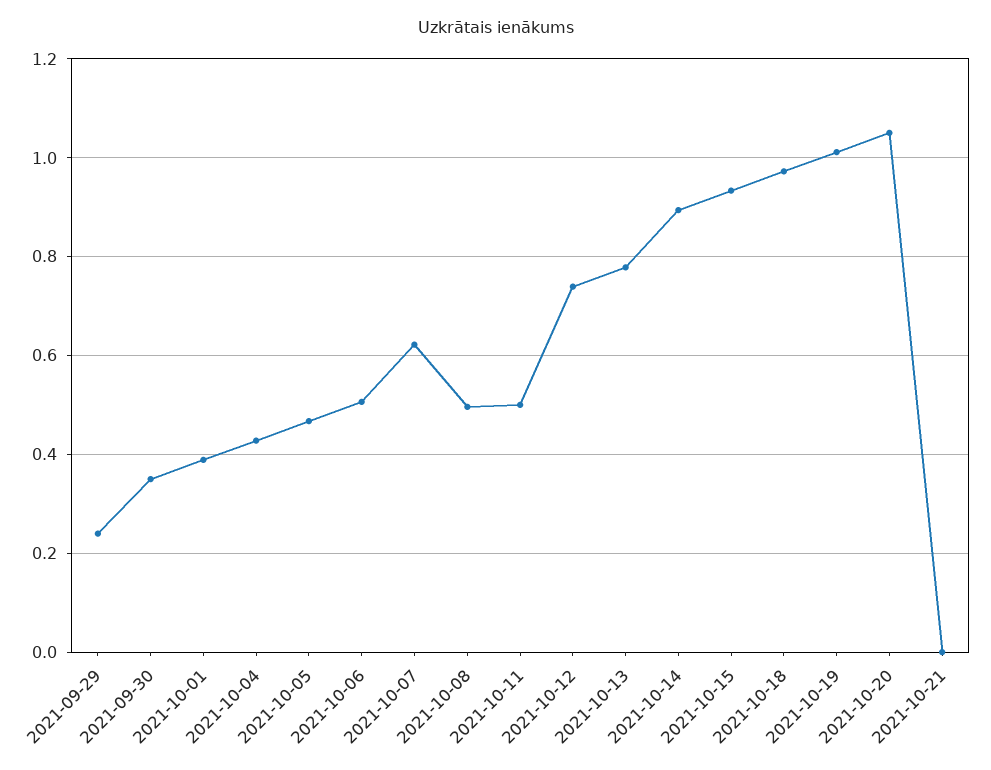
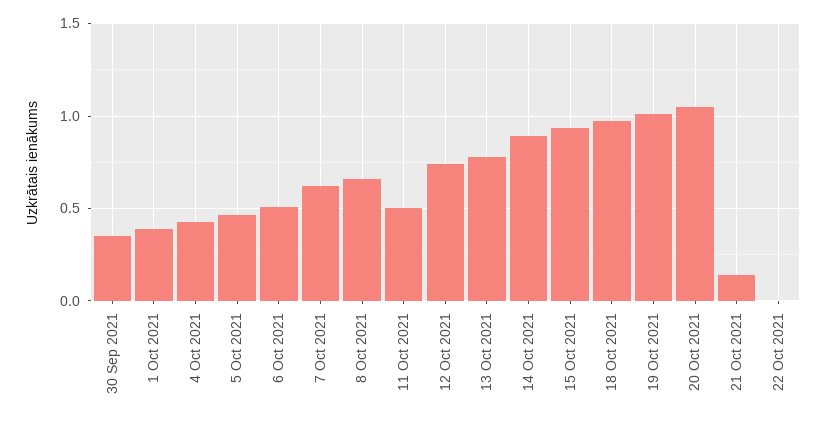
2021-09-29: 0.24 -> none
2021-10-08: 0.5 -> 0.65
2021-10-21: 0 -> 0.15
22 Oct 2021: none -> 0

